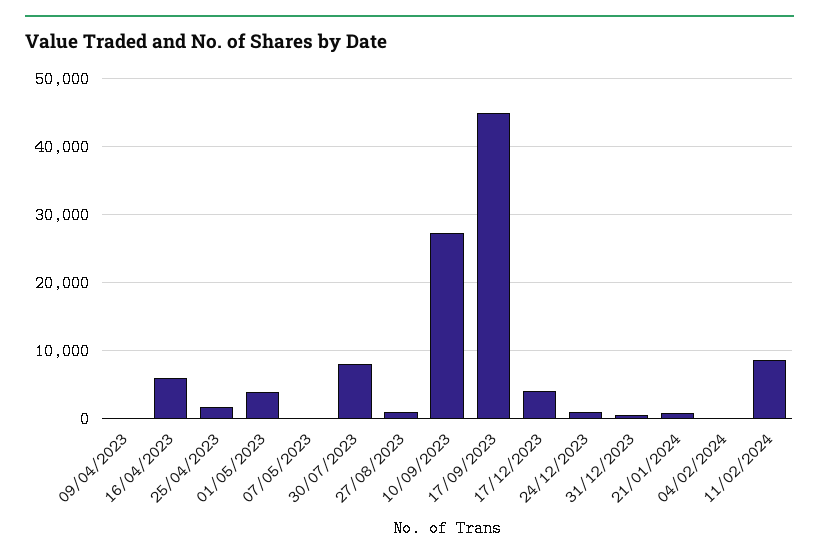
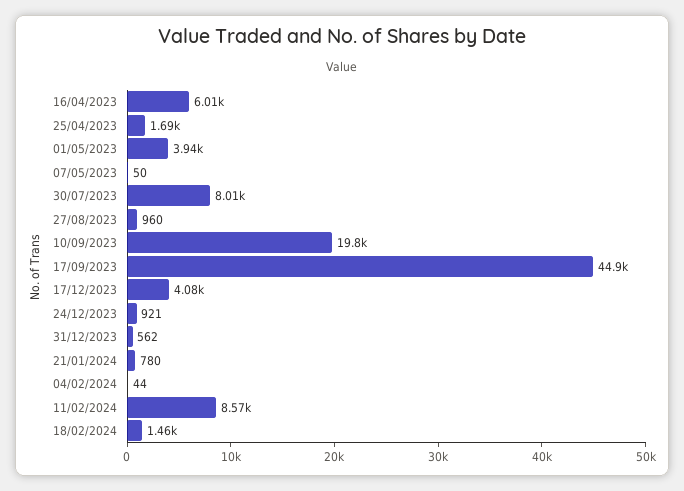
09/04/2023: 0 -> none
10/09/2023: 27000 -> 19800
18/02/2024: none -> 1460

